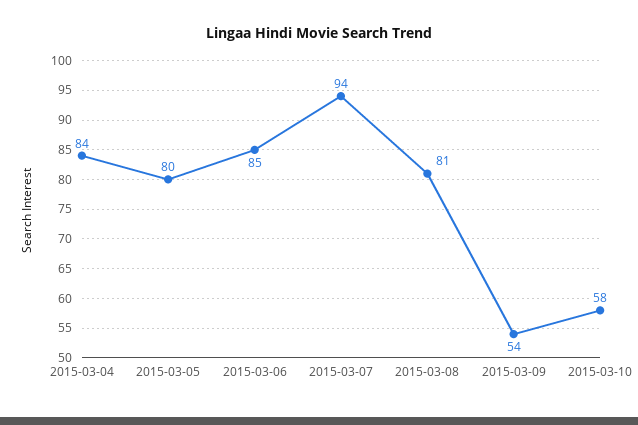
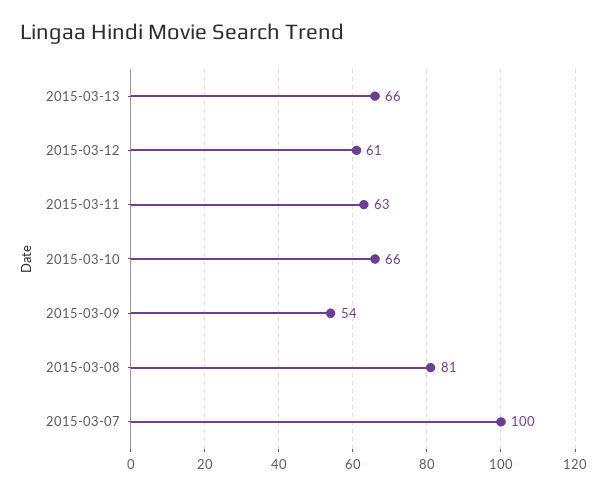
2015-03-04: 84 -> none
2015-03-05: 80 -> none
2015-03-06: 85 -> none
2015-03-07: 94 -> 100
2015-03-10: 58 -> 66
2015-03-13: none -> 66
2015-03-12: none -> 61
2015-03-11: none -> 63

